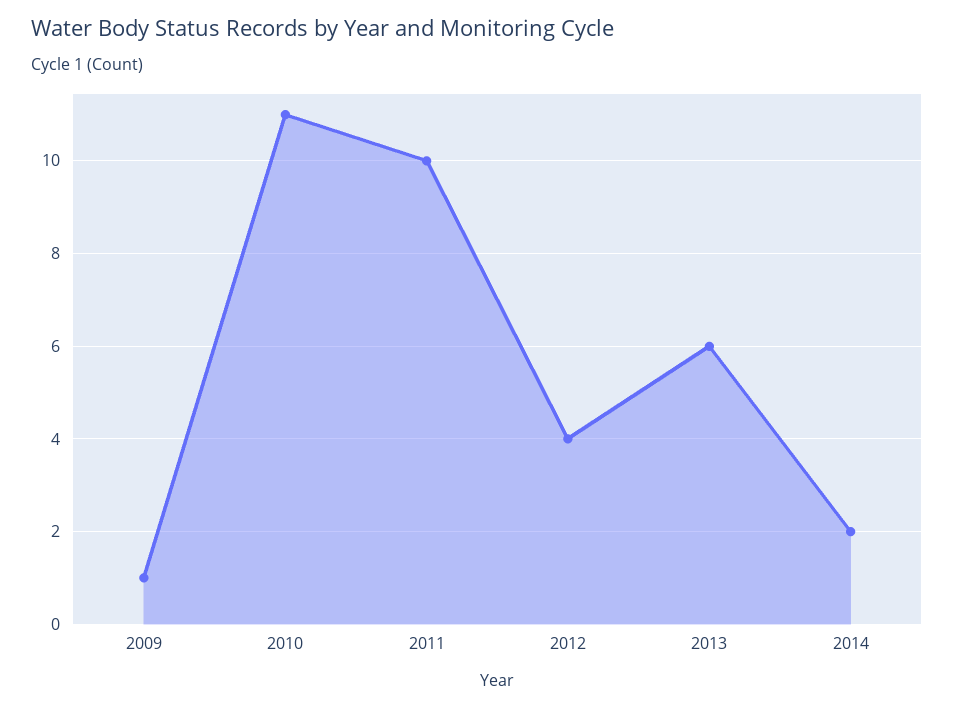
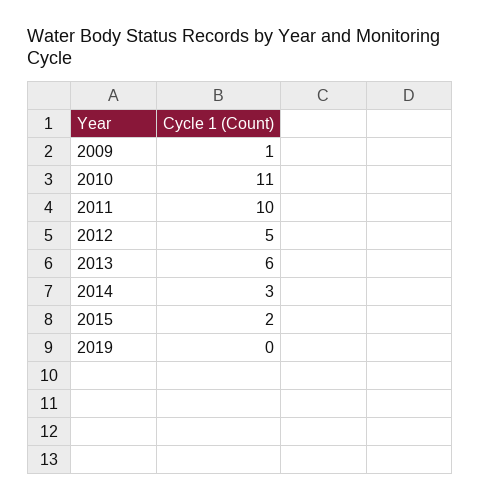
2012: 4 -> 5
2014: 2 -> 3
2015: none -> 2
2019: none -> 0

